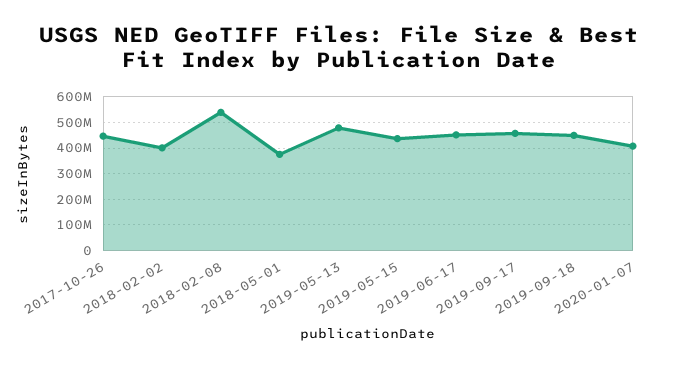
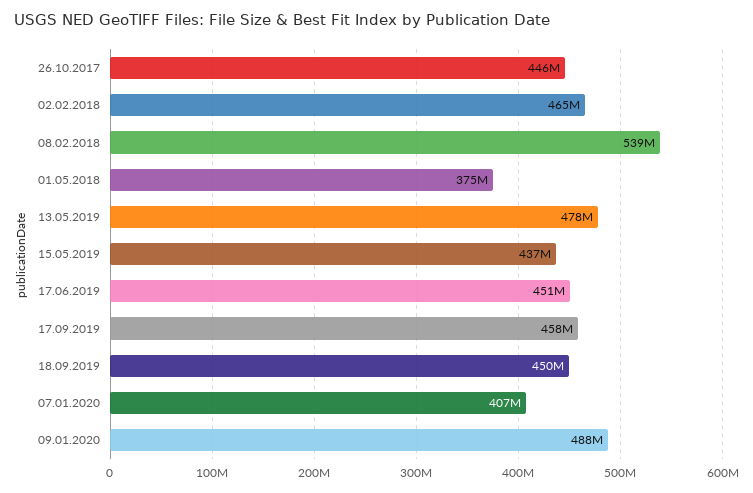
2018-02-02: 400000000 -> 465000000
09.01.2020: none -> 488000000

